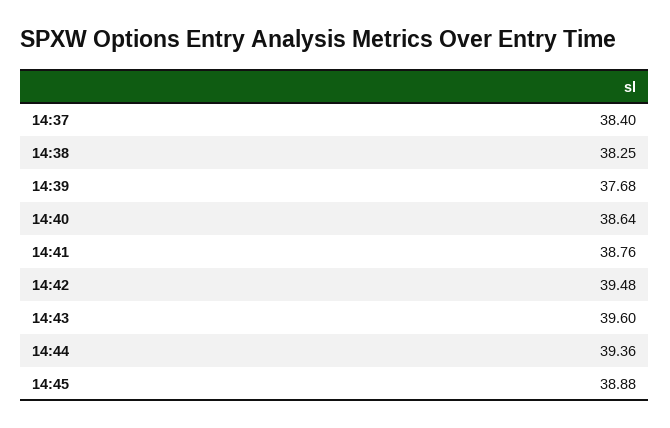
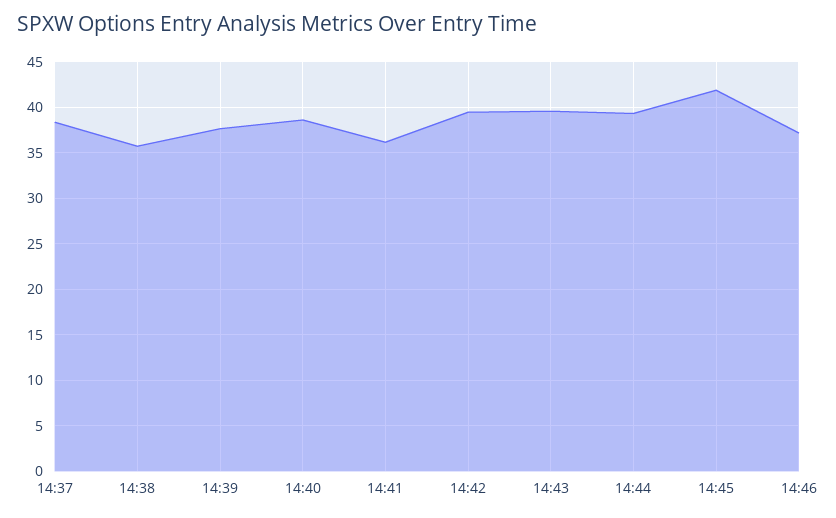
14:38: 38.25 -> 36
14:41: 38.76 -> 36
14:45: 38.88 -> 42
14:46: none -> 37

